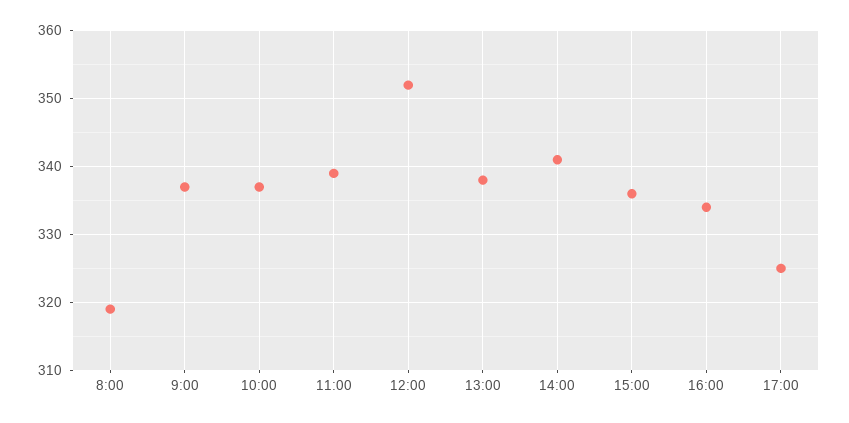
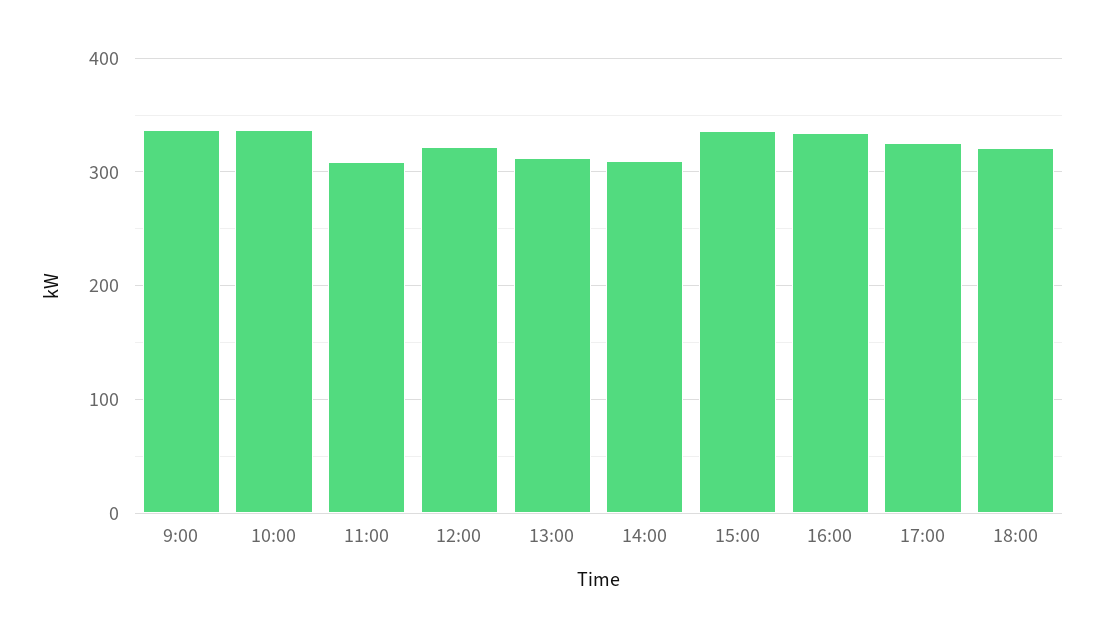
8:00: 319 -> none
11:00: 339 -> 310
12:00: 352 -> 320
13:00: 338 -> 310
14:00: 341 -> 310
18:00: none -> 320

